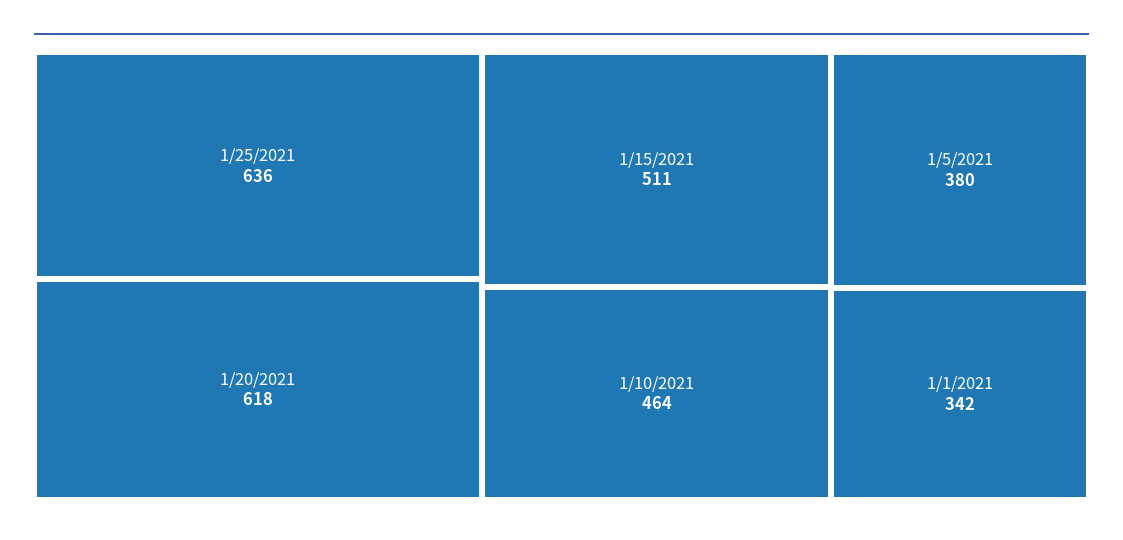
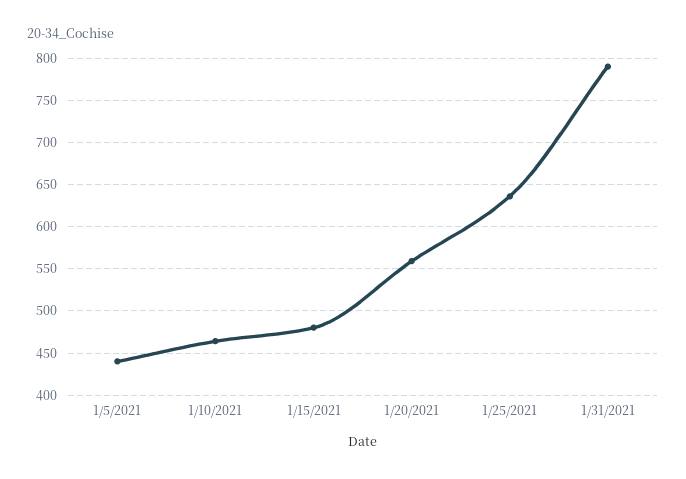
1/20/2021: 618 -> 560
1/15/2021: 511 -> 480
1/5/2021: 380 -> 440
1/1/2021: 342 -> none
1/31/2021: none -> 790

